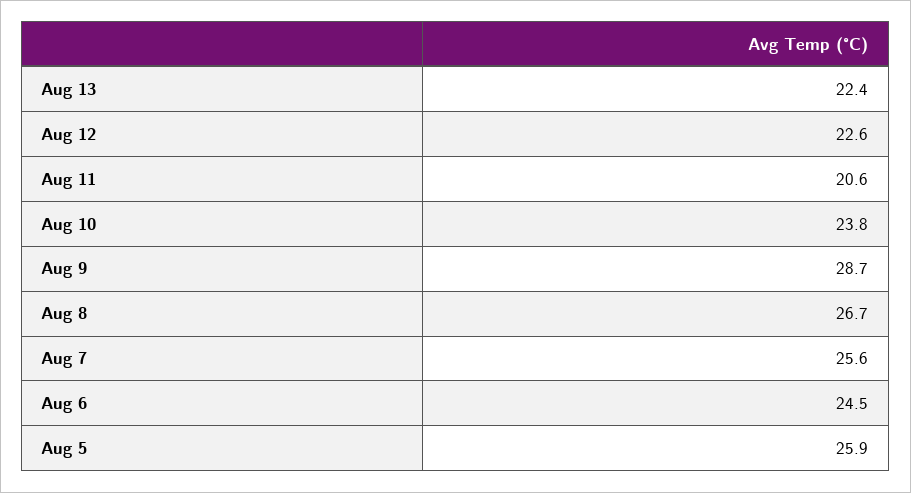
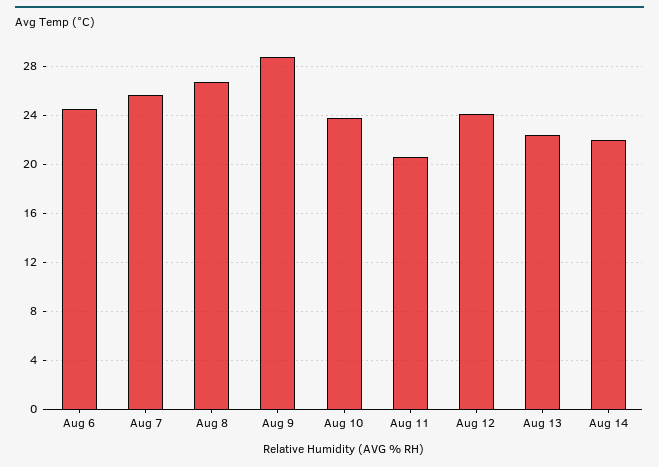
Aug 12: 22.6 -> 24
Aug 5: 25.9 -> none
Aug 14: none -> 22

